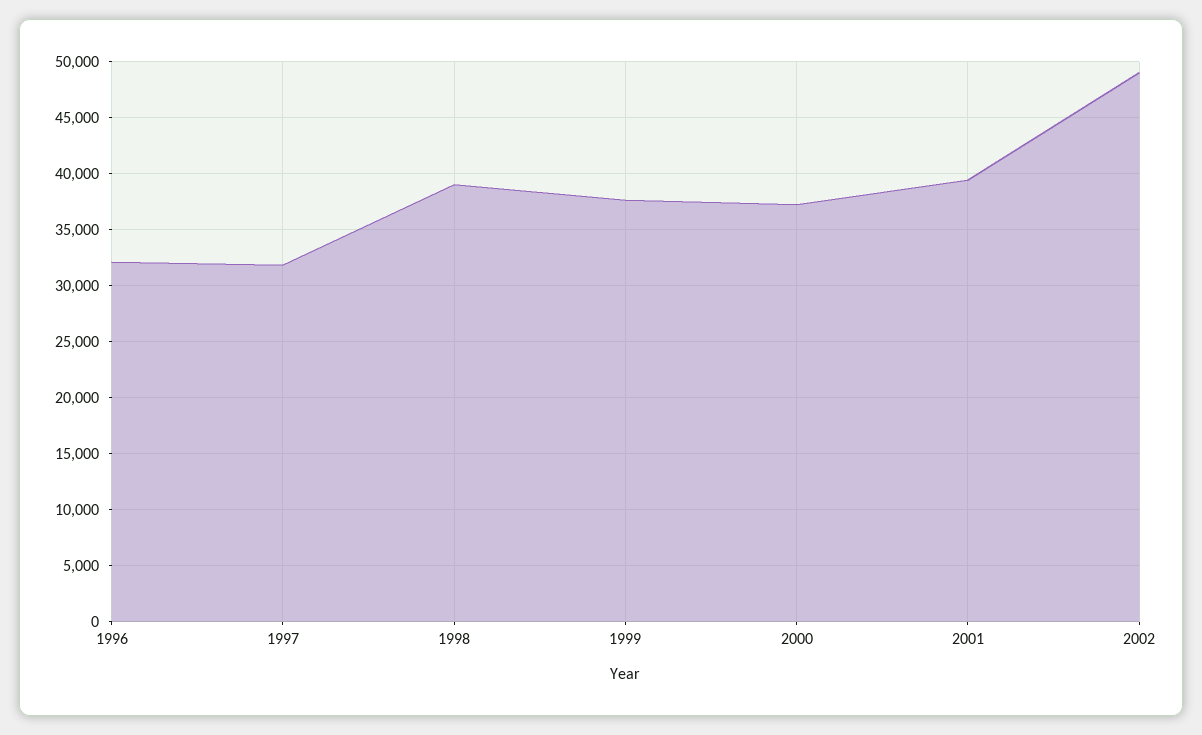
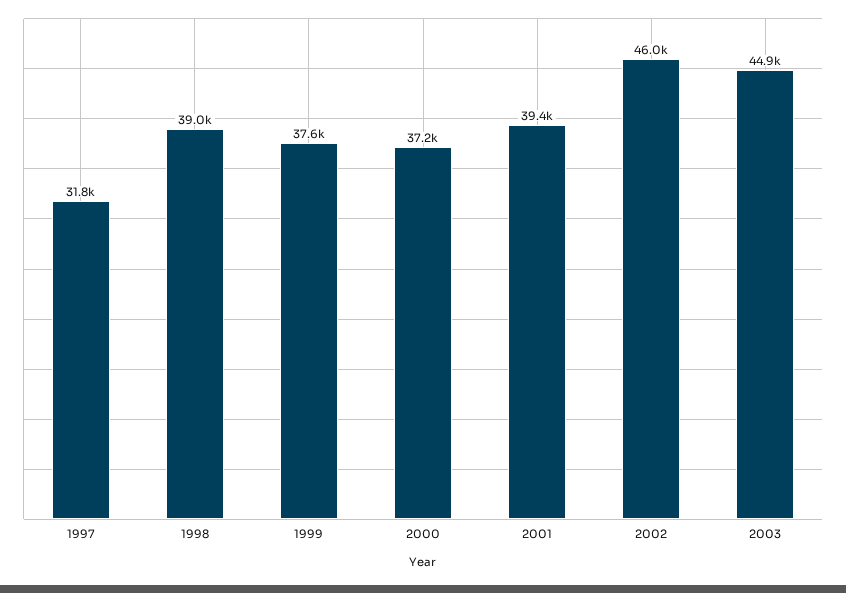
1996: 32000 -> none
2002: 49000 -> 46000
2003: none -> 44900

